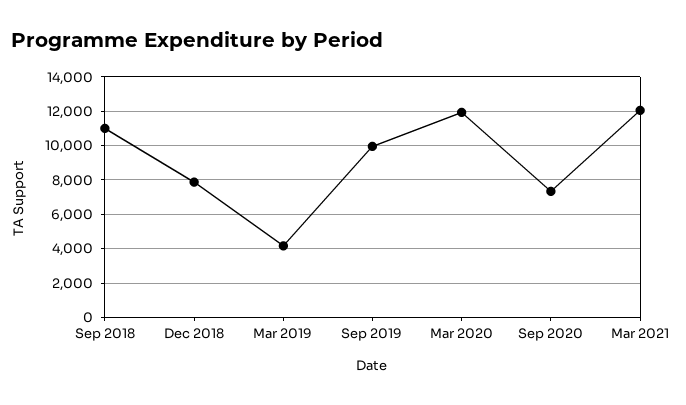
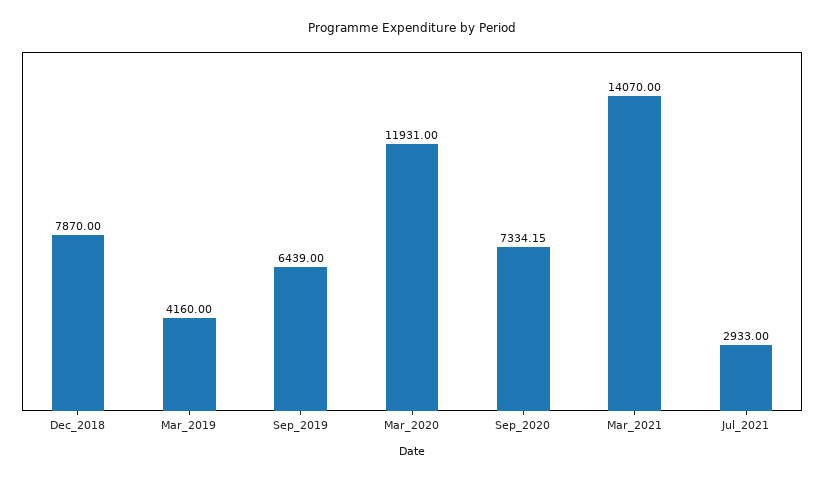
Sep 2018: 11000 -> none
Sep 2019: 10000 -> 6439
Mar 2021: 12000 -> 14070
Jul_2021: none -> 2933

